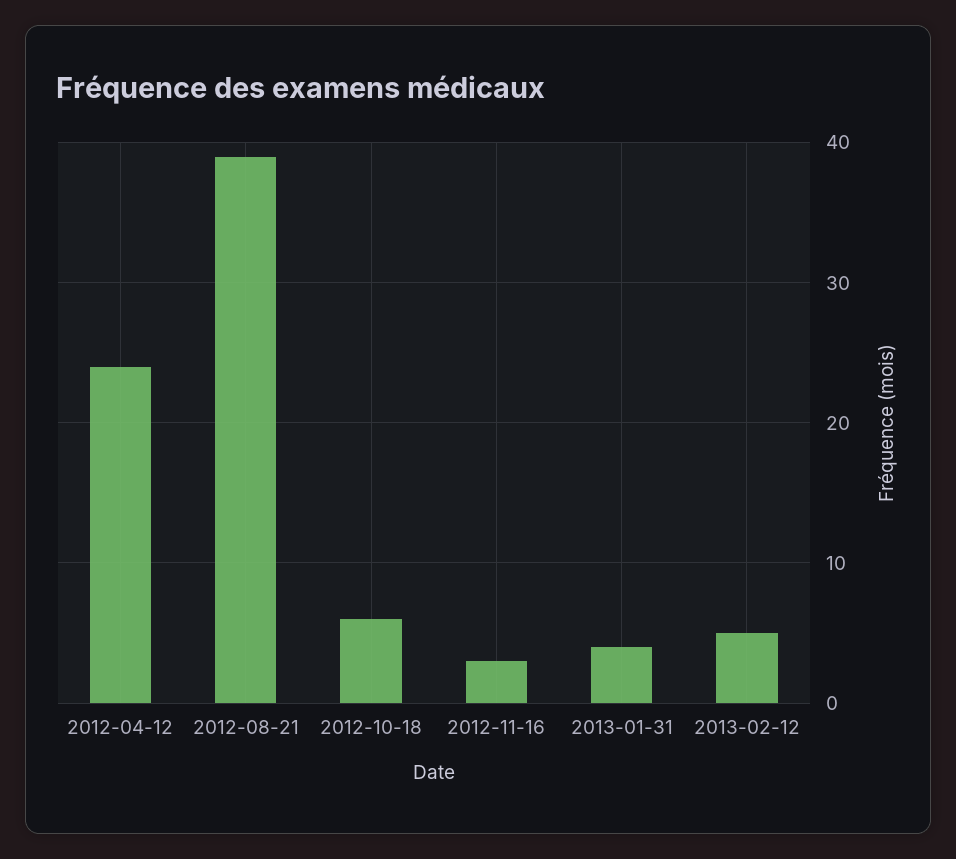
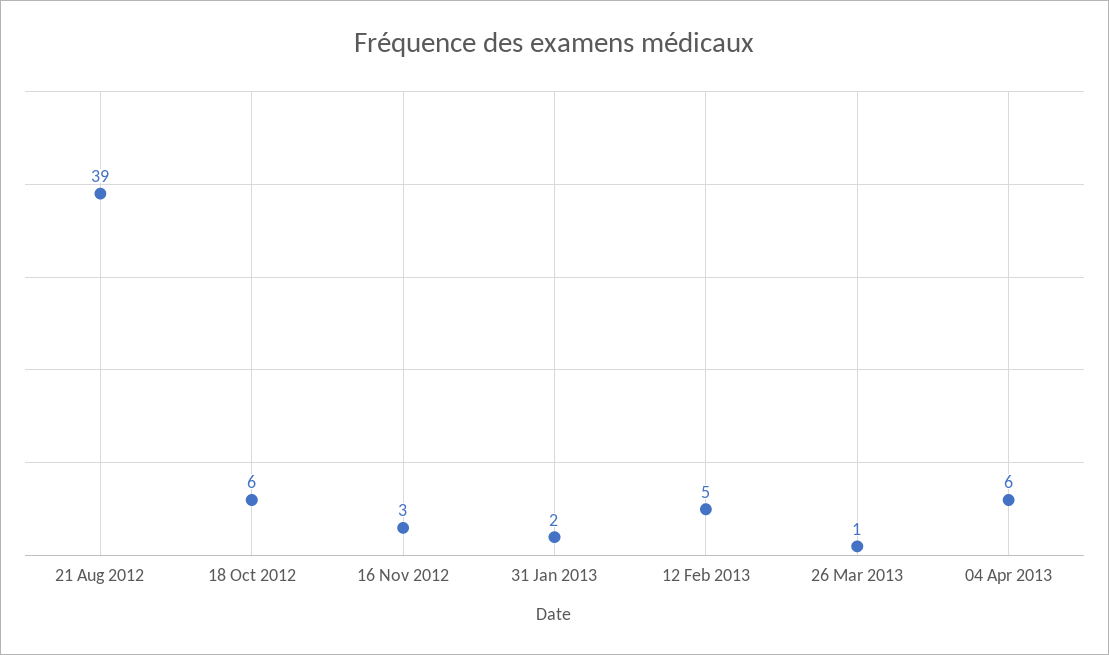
2012-04-12: 24 -> none
2013-01-31: 4 -> 2
26 Mar 2013: none -> 1
04 Apr 2013: none -> 6

